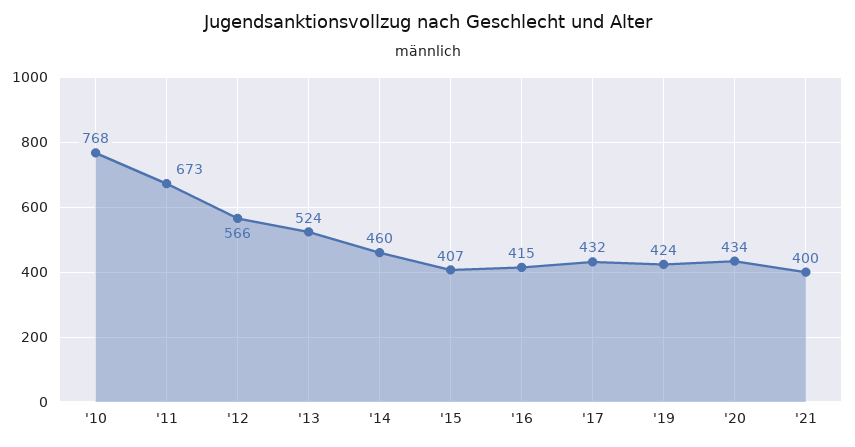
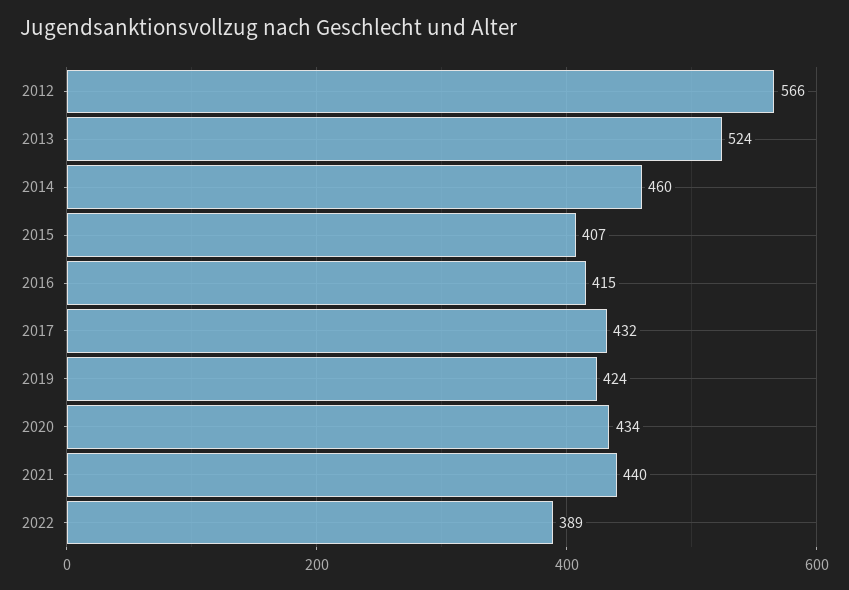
'10: 768 -> none
'11: 673 -> none
'21: 400 -> 440
2022: none -> 389

